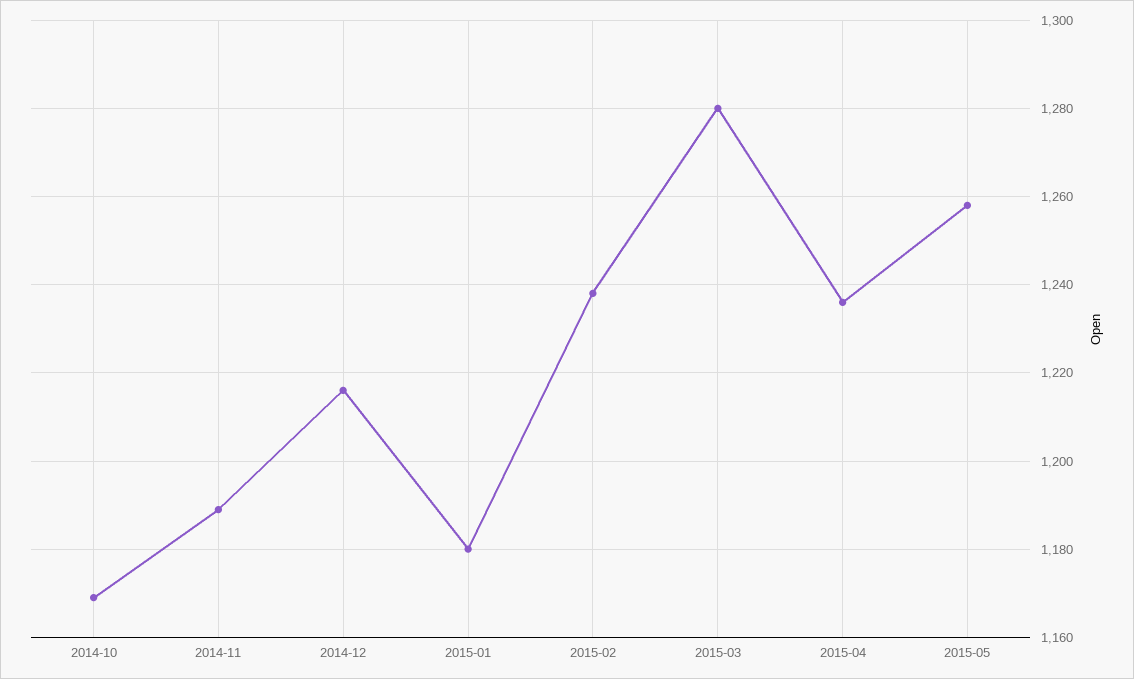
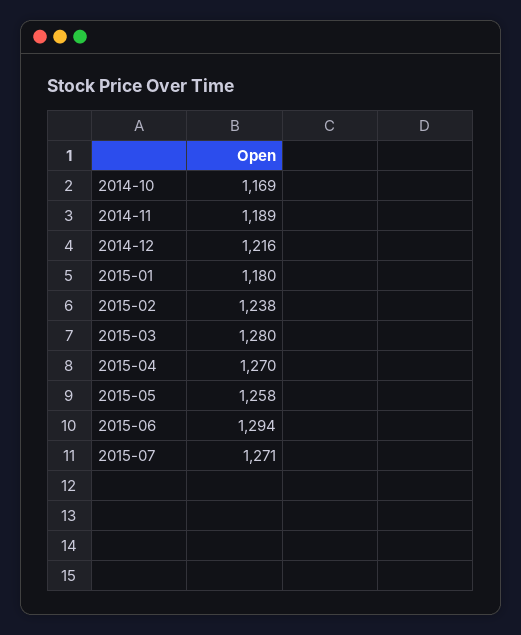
2015-04: 1235 -> 1270
2015-06: none -> 1294
2015-07: none -> 1271

